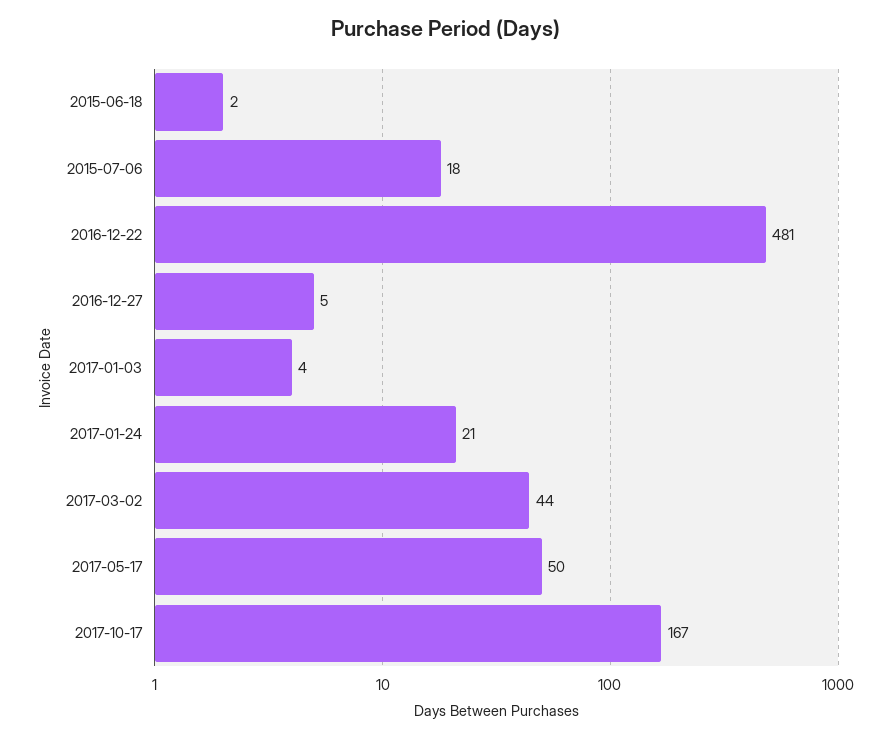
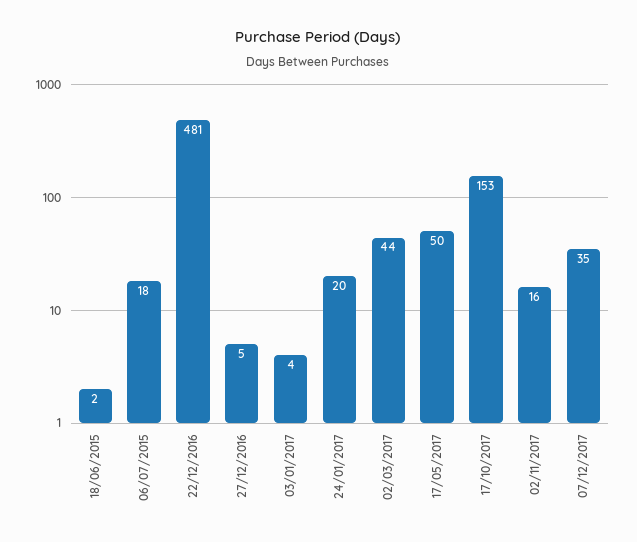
2017-01-24: 21 -> 20
2017-10-17: 167 -> 153
02/11/2017: none -> 16
07/12/2017: none -> 35

